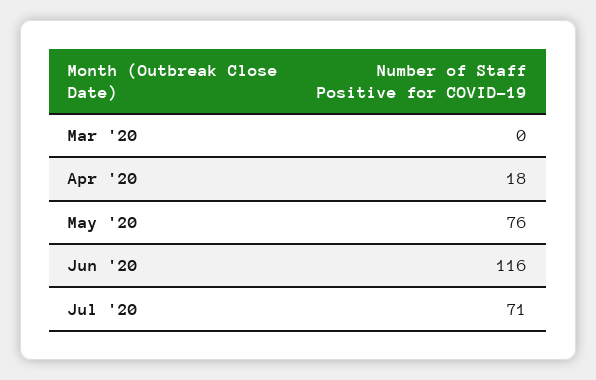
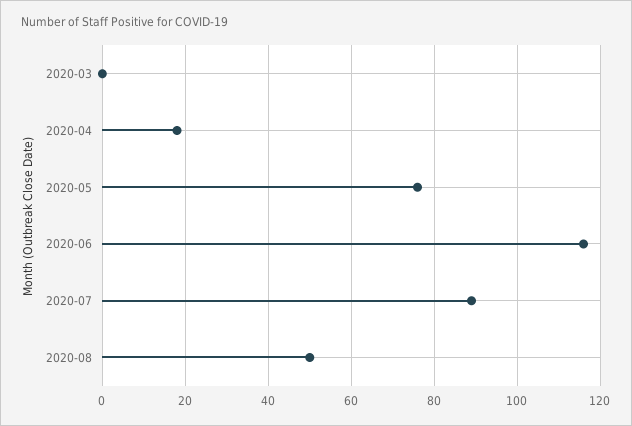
Jul '20: 71 -> 90
2020-08: none -> 50

